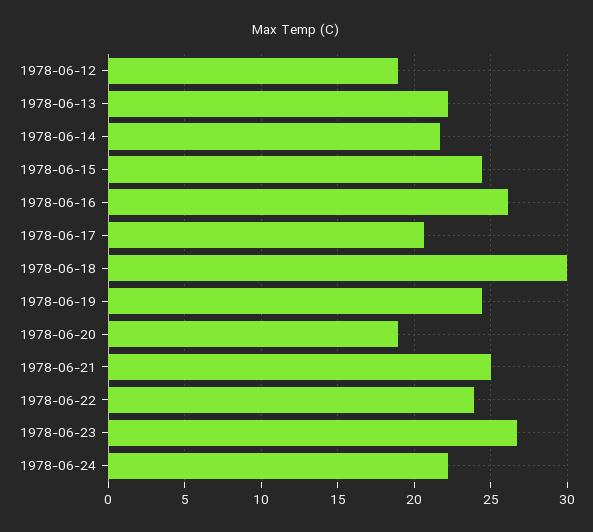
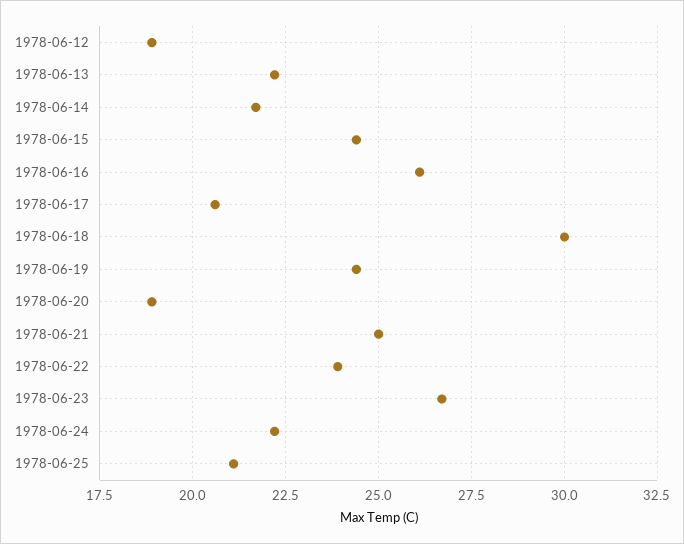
1978-06-25: none -> 21

